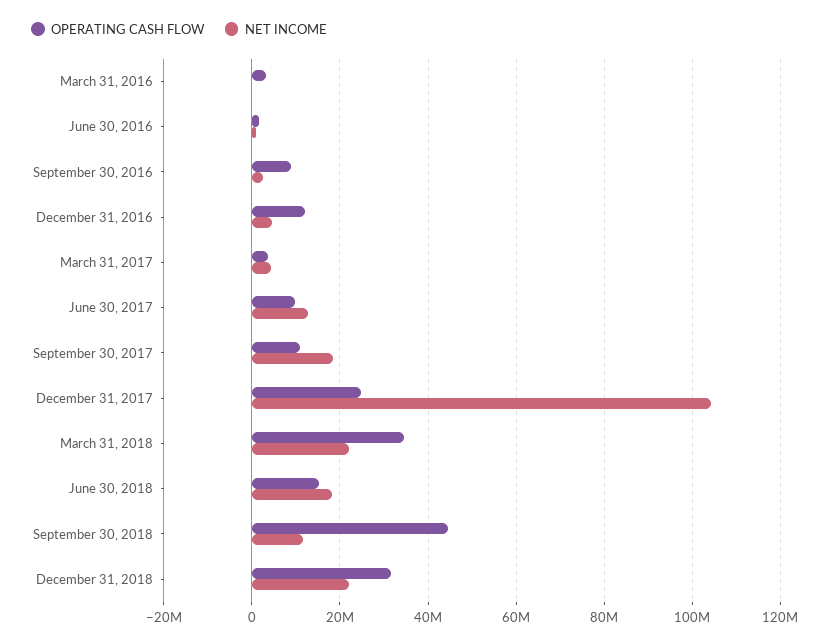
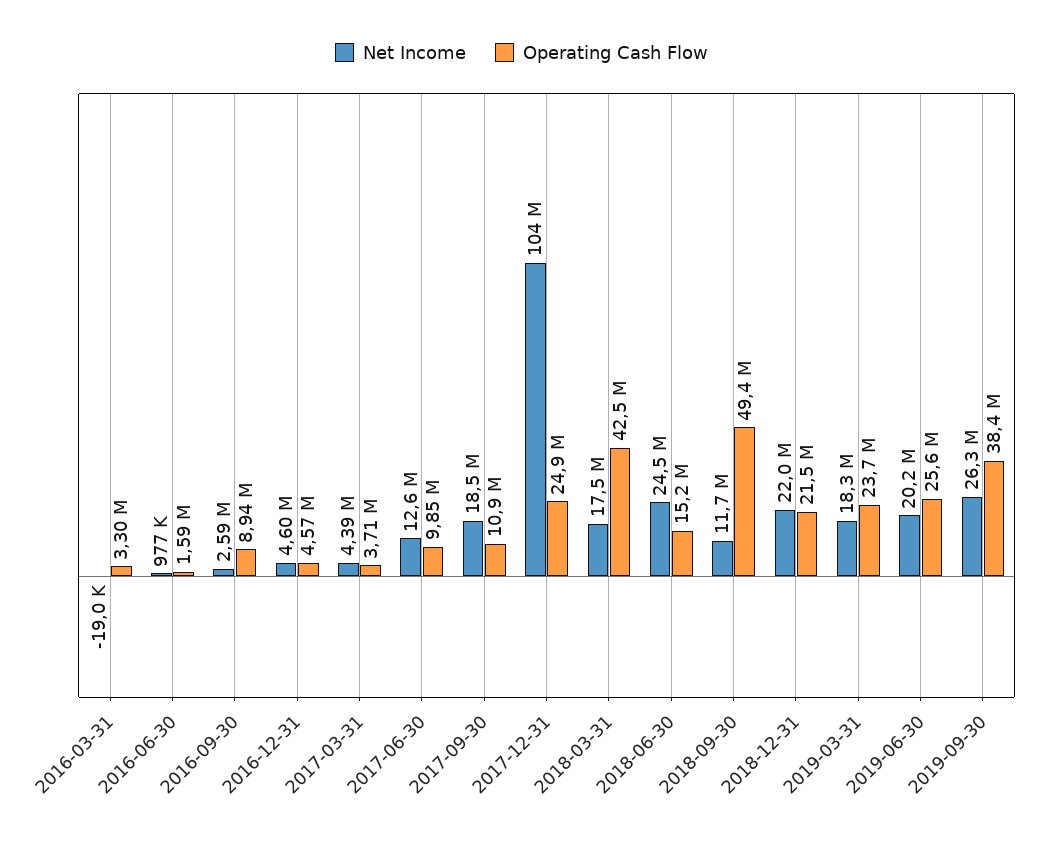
OPERATING CASH FLOW, December 31, 2016: 12000000 -> 4570000
OPERATING CASH FLOW, March 31, 2018: 34000000 -> 42500000
NET INCOME, March 31, 2018: 22000000 -> 17500000
NET INCOME, June 30, 2018: 18000000 -> 24500000
OPERATING CASH FLOW, September 30, 2018: 44000000 -> 49400000
OPERATING CASH FLOW, December 31, 2018: 32000000 -> 21500000
NET INCOME, 2019-03-31: none -> 18300000
OPERATING CASH FLOW, 2019-03-31: none -> 23700000
NET INCOME, 2019-06-30: none -> 20200000
OPERATING CASH FLOW, 2019-06-30: none -> 25600000
NET INCOME, 2019-09-30: none -> 26300000
OPERATING CASH FLOW, 2019-09-30: none -> 38400000

